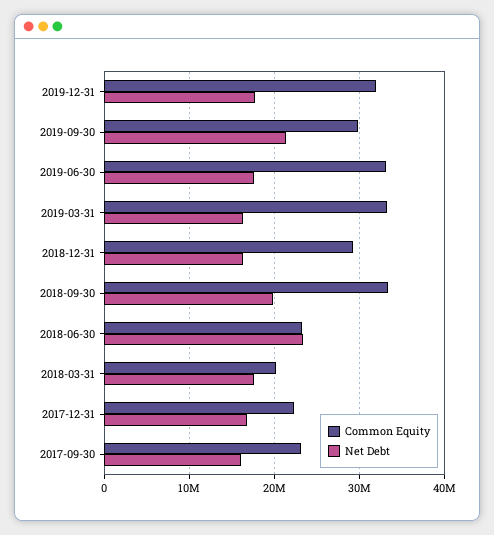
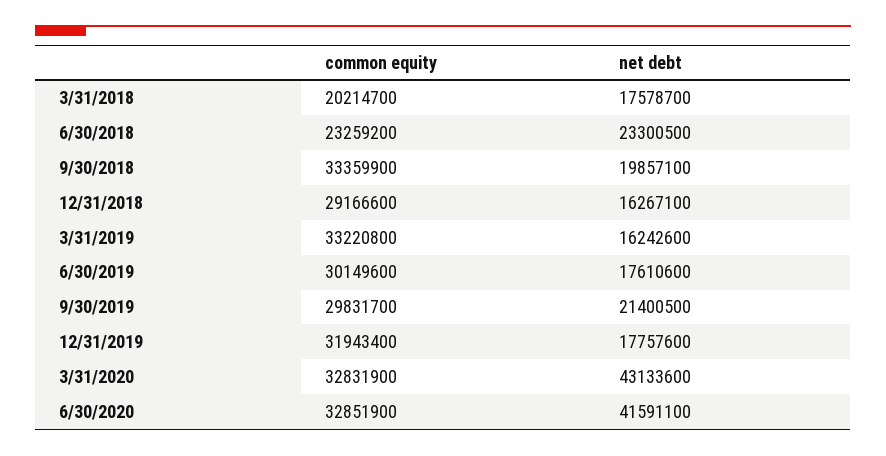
Common Equity, 2019-06-30: 33000000 -> 30149600
Common Equity, 2017-12-31: 22000000 -> none
Net Debt, 2017-12-31: 17000000 -> none
Common Equity, 2017-09-30: 23000000 -> none
Net Debt, 2017-09-30: 16000000 -> none
Common Equity, 3/31/2020: none -> 32831900
Net Debt, 3/31/2020: none -> 43133600
Common Equity, 6/30/2020: none -> 32851900
Net Debt, 6/30/2020: none -> 41591100

